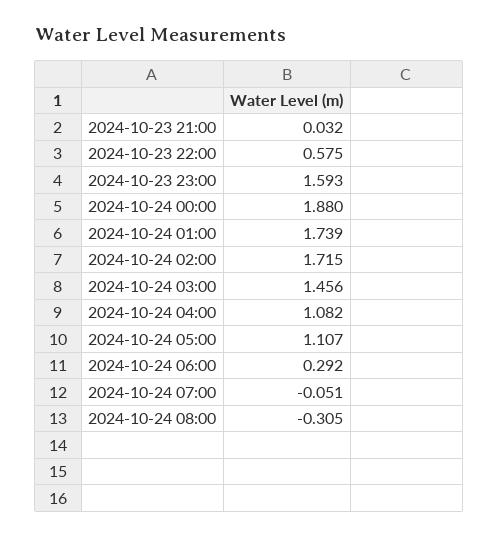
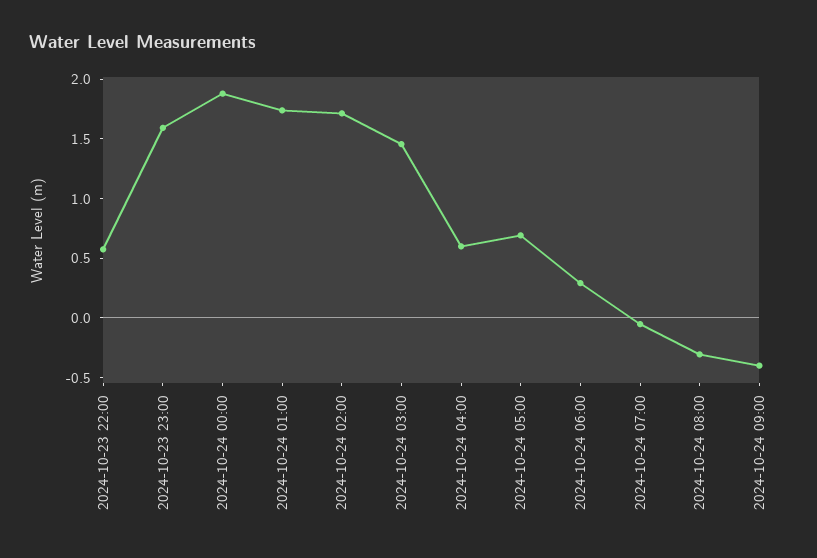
2024-10-23 21:00: 0.032 -> none
2024-10-24 04:00: 1.082 -> 0.6
2024-10-24 05:00: 1.107 -> 0.7
2024-10-24 09:00: none -> -0.4

